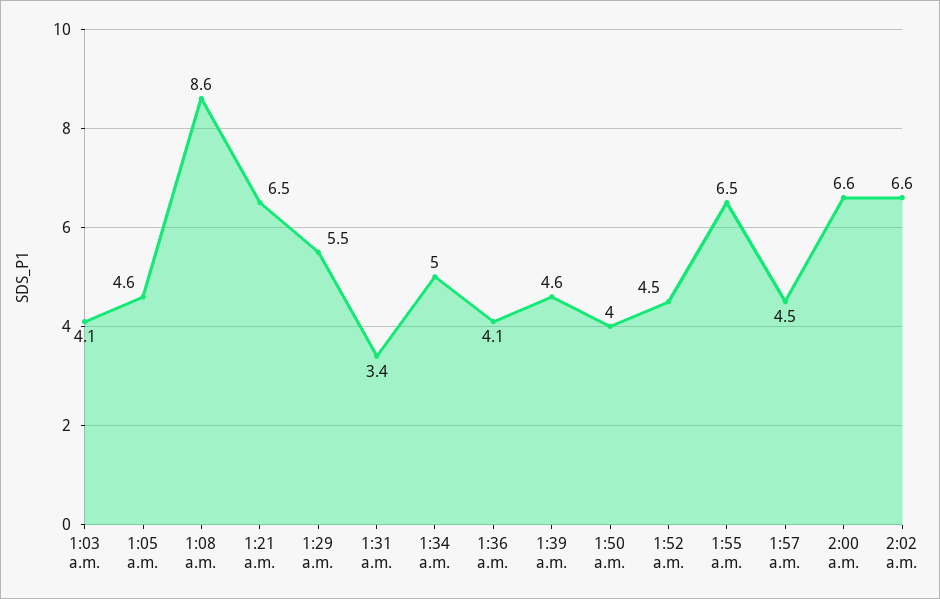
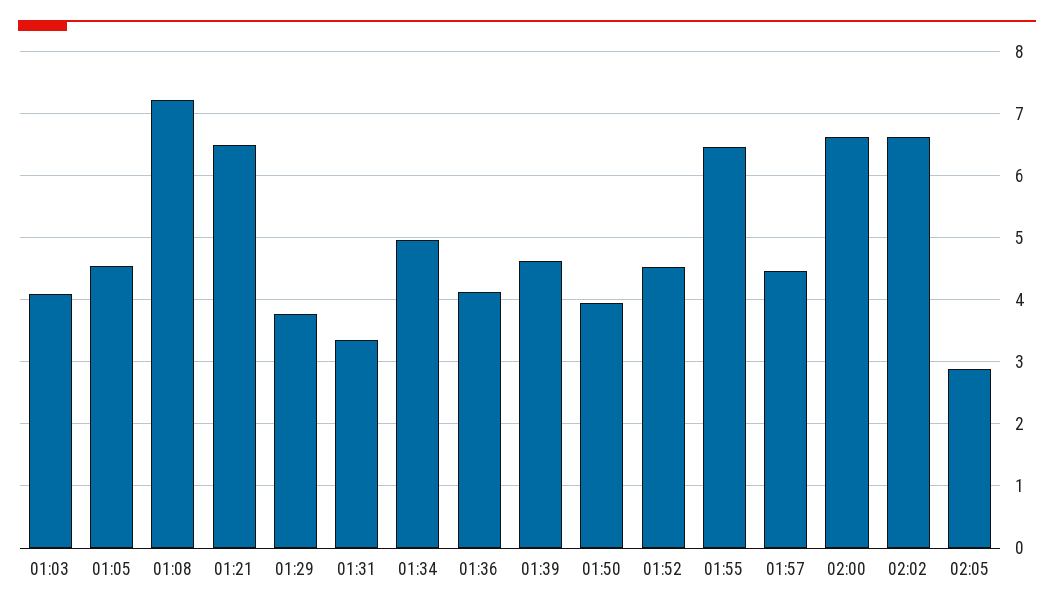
1:08 a.m.: 8.6 -> 7.2
1:29 a.m.: 5.5 -> 3.8
02:05: none -> 2.9

